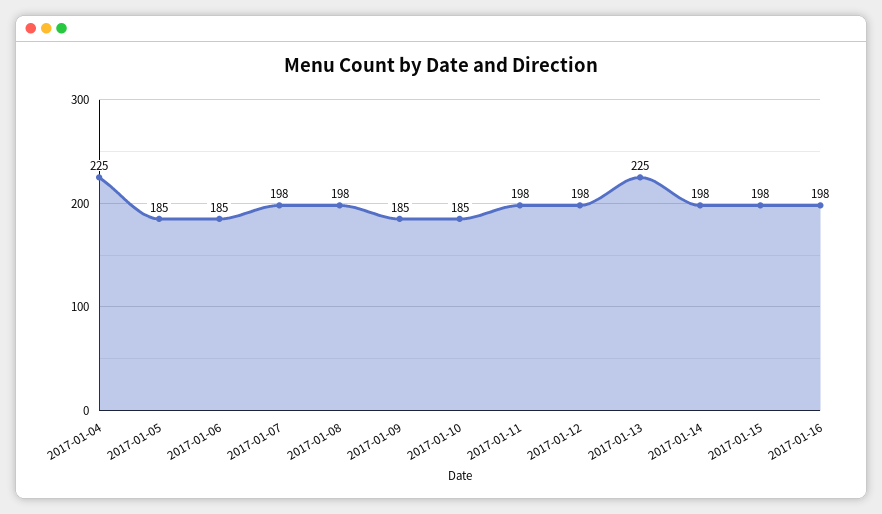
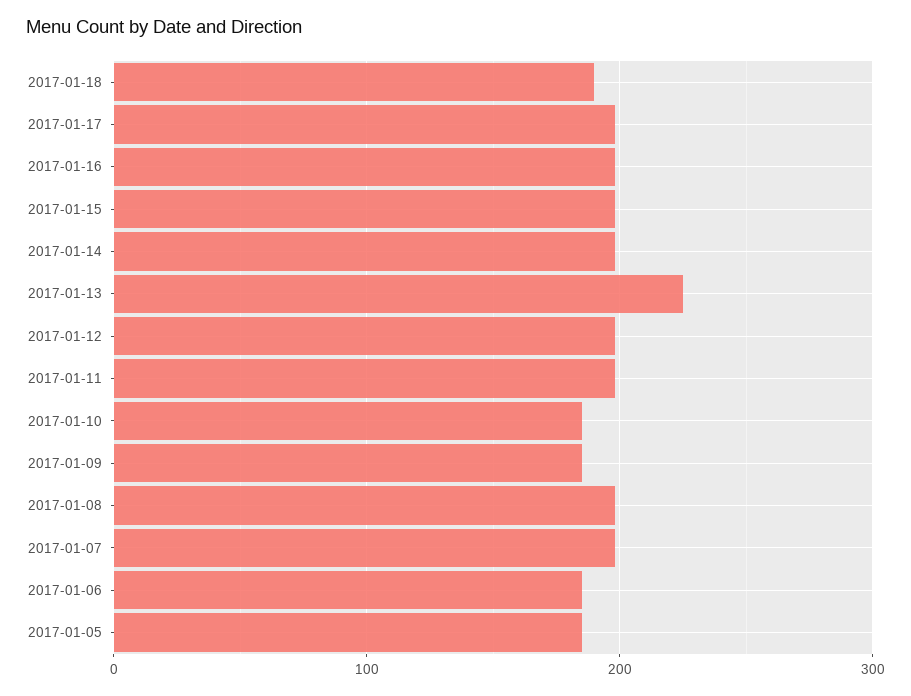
2017-01-04: 225 -> none
2017-01-18: none -> 190
2017-01-17: none -> 200

